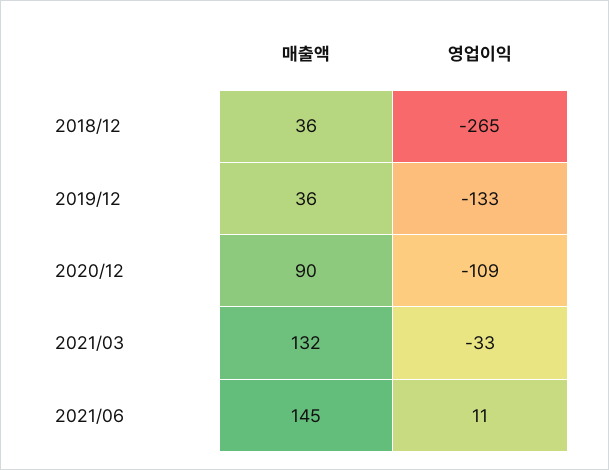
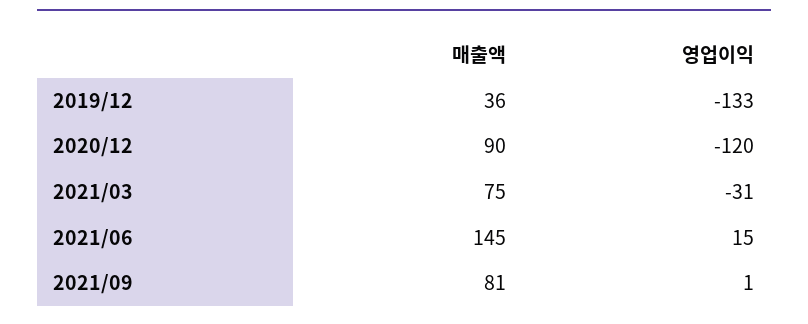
매출액, 2018/12: 36 -> none
영업이익, 2018/12: -265 -> none
영업이익, 2020/12: -109 -> -120
매출액, 2021/03: 132 -> 75
영업이익, 2021/03: -33 -> -31
영업이익, 2021/06: 11 -> 15
매출액, 2021/09: none -> 81
영업이익, 2021/09: none -> 1

